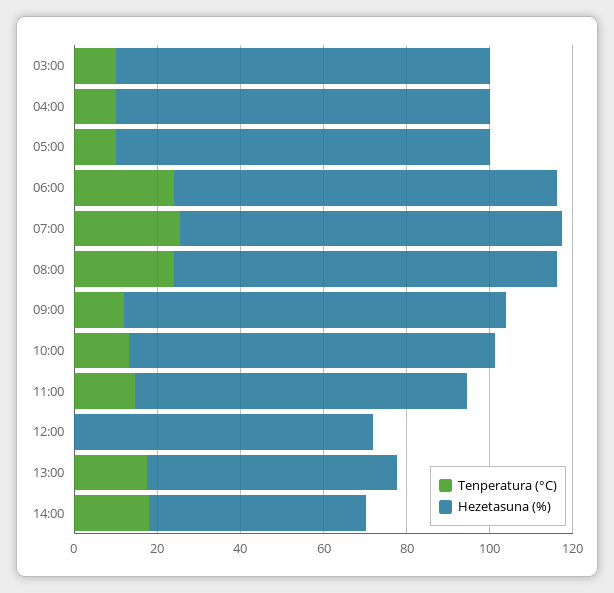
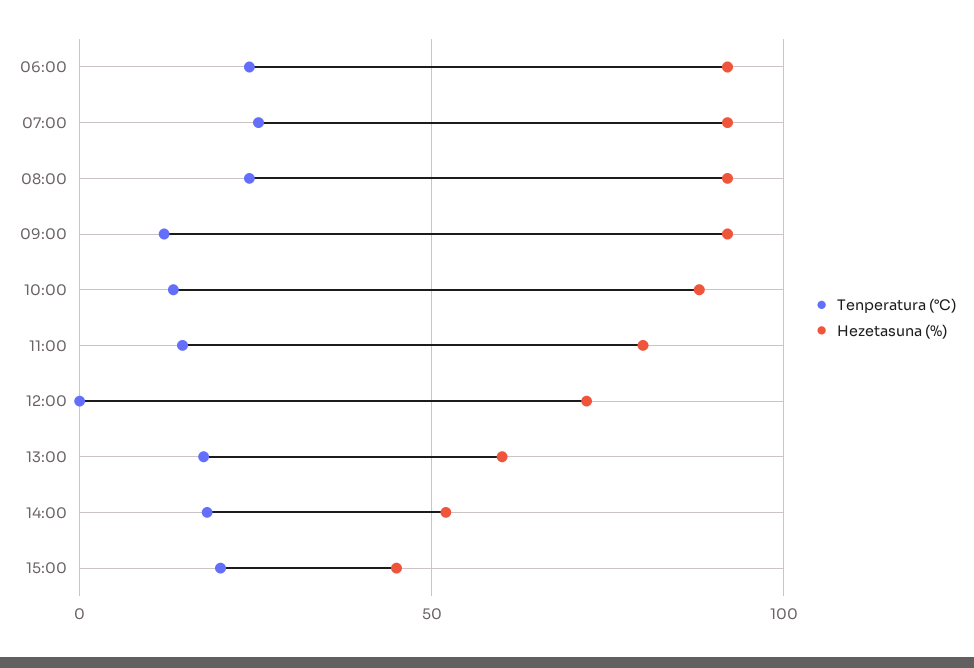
Tenperatura (°C), 03:00: 10 -> none
Hezetasuna (%), 03:00: 90 -> none
Tenperatura (°C), 04:00: 10 -> none
Hezetasuna (%), 04:00: 90 -> none
Tenperatura (°C), 05:00: 10 -> none
Hezetasuna (%), 05:00: 90 -> none
Tenperatura (°C), 15:00: none -> 20
Hezetasuna (%), 15:00: none -> 45

